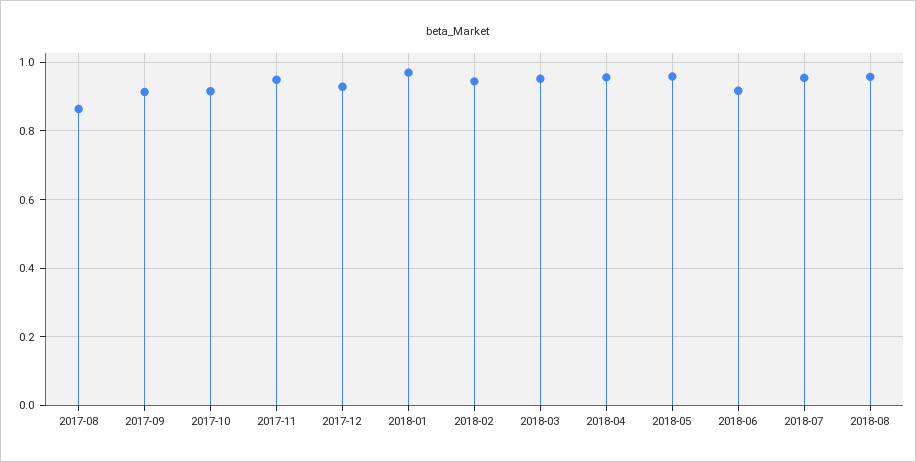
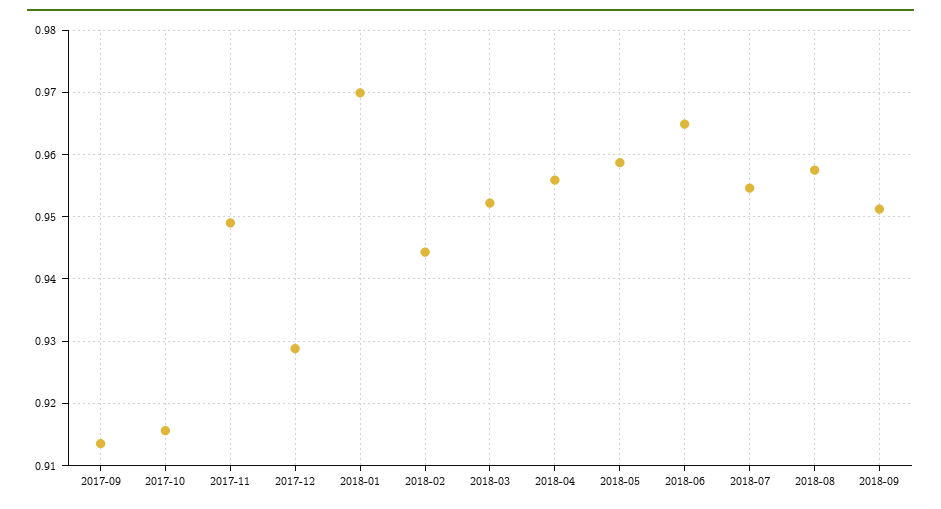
2017-08: 0.86 -> none
2018-06: 0.92 -> 0.965
2018-09: none -> 0.951

